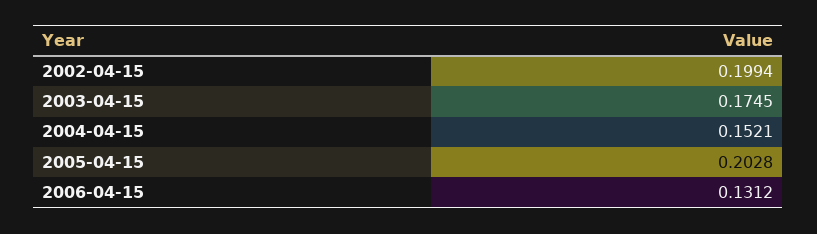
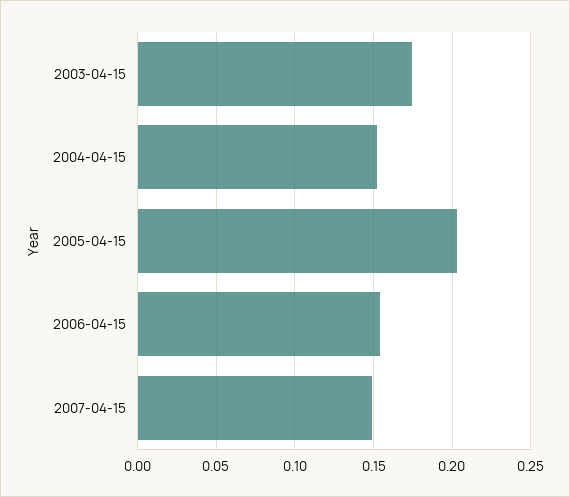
2002-04-15: 0.1994 -> none
2006-04-15: 0.1312 -> 0.155
2007-04-15: none -> 0.15

